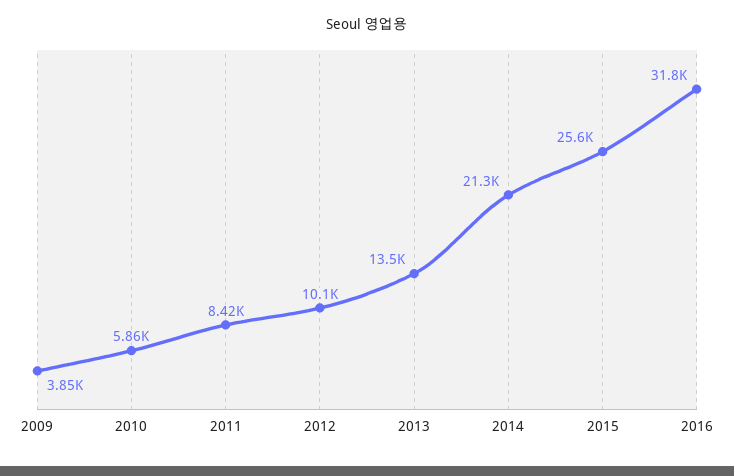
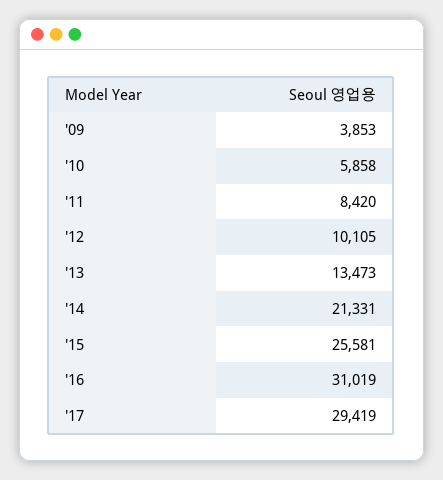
2016: 31800 -> 31019
'17: none -> 29419

